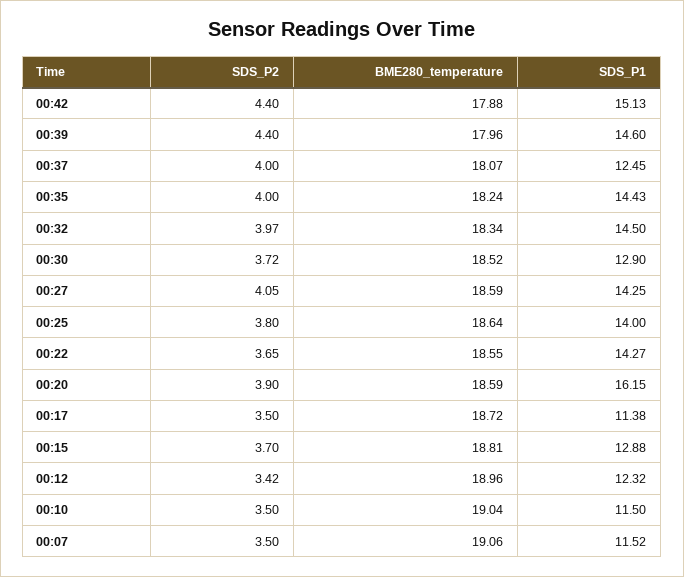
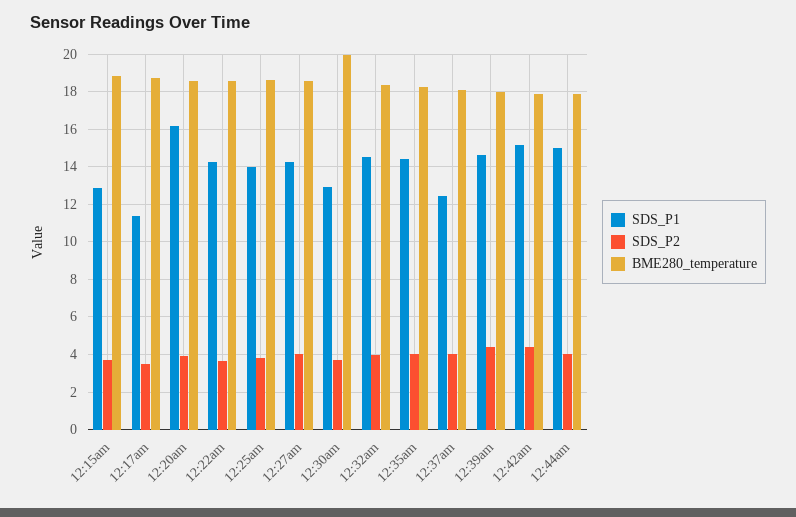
BME280_temperature, 00:30: 18.52 -> 20
SDS_P2, 00:12: 3.42 -> none
BME280_temperature, 00:12: 18.96 -> none
SDS_P1, 00:12: 12.32 -> none
SDS_P2, 00:10: 3.5 -> none
BME280_temperature, 00:10: 19.04 -> none
SDS_P1, 00:10: 11.5 -> none
SDS_P2, 00:07: 3.5 -> none
BME280_temperature, 00:07: 19.06 -> none
SDS_P1, 00:07: 11.52 -> none
SDS_P1, 12:44am: none -> 15
SDS_P2, 12:44am: none -> 4
BME280_temperature, 12:44am: none -> 18

